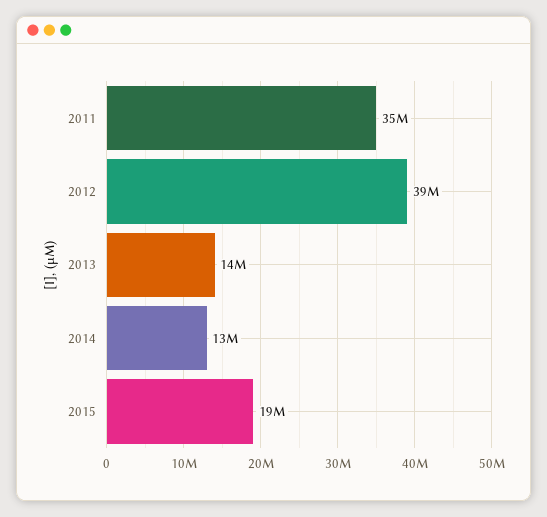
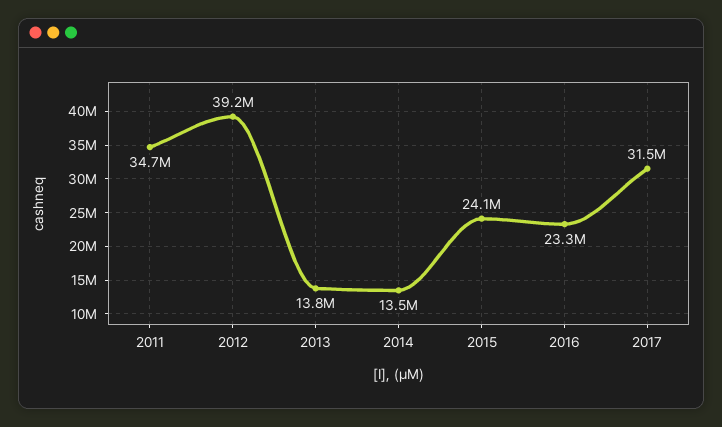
2015: 19000000 -> 24100000
2016: none -> 23300000
2017: none -> 31500000

